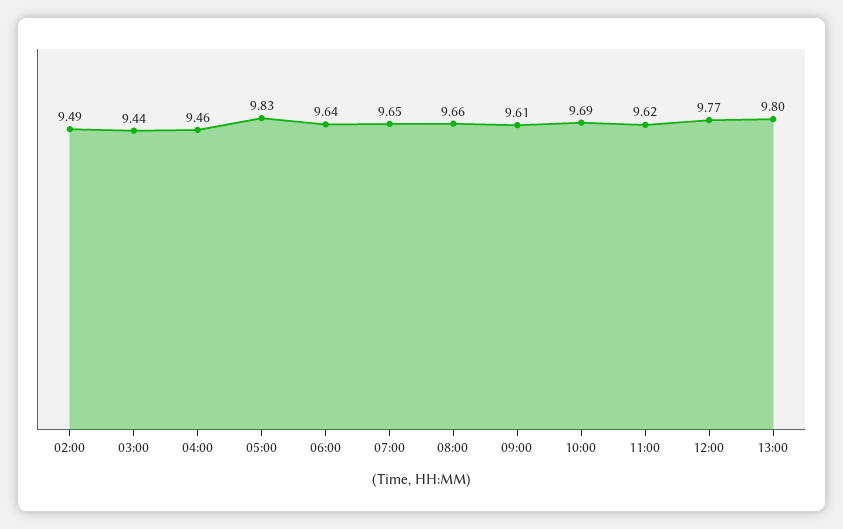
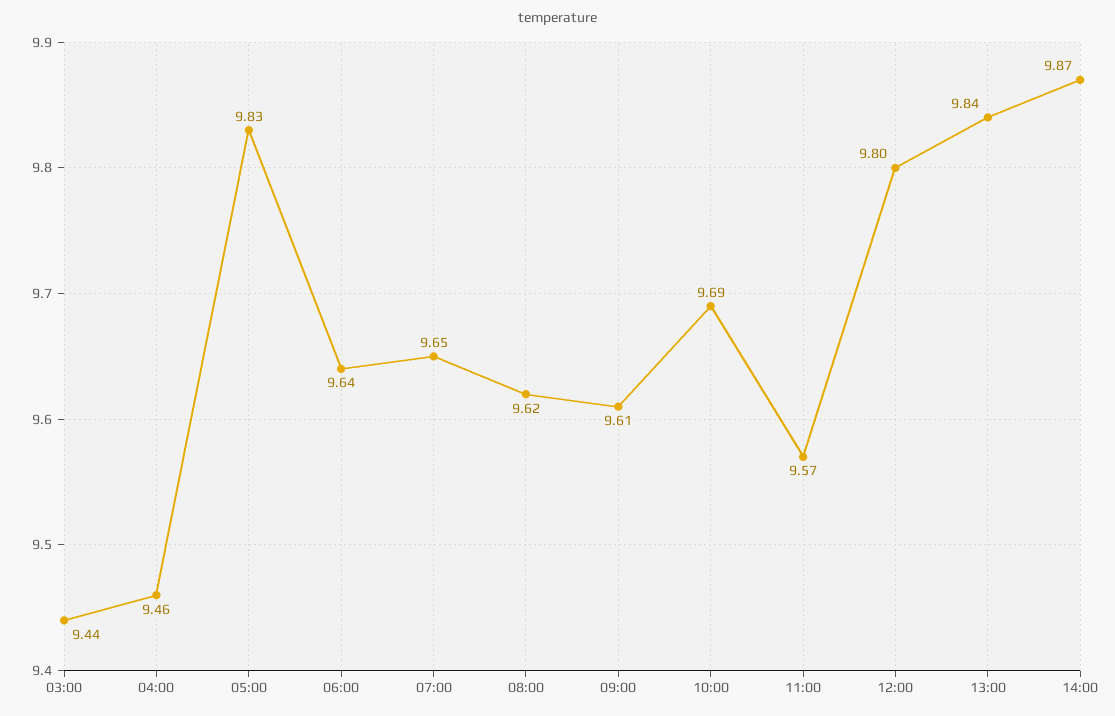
02:00: 9.49 -> none
08:00: 9.66 -> 9.62
11:00: 9.62 -> 9.57
12:00: 9.77 -> 9.8
13:00: 9.8 -> 9.84
14:00: none -> 9.87

